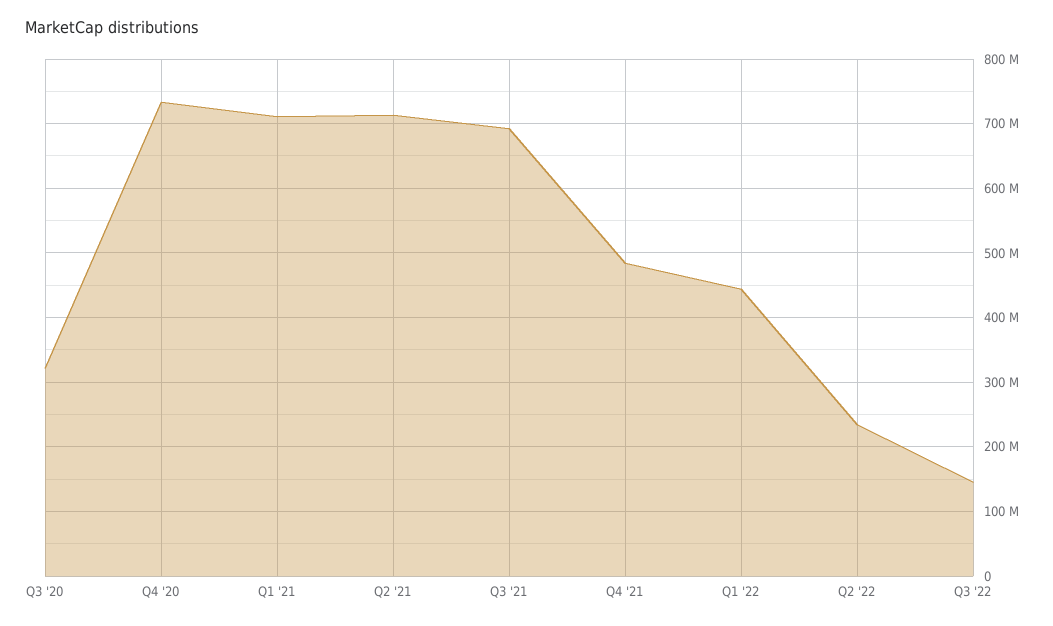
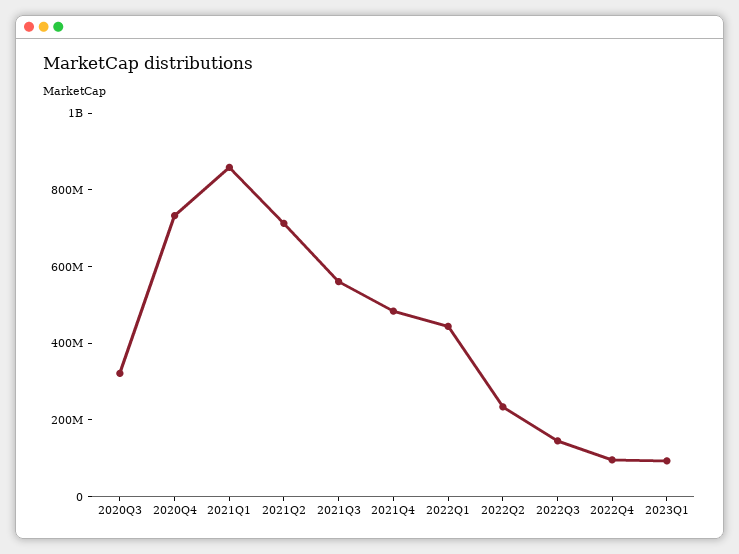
Q1 '21: 710000000 -> 850000000
Q3 '21: 690000000 -> 550000000
2022Q4: none -> 100000000
2023Q1: none -> 100000000

